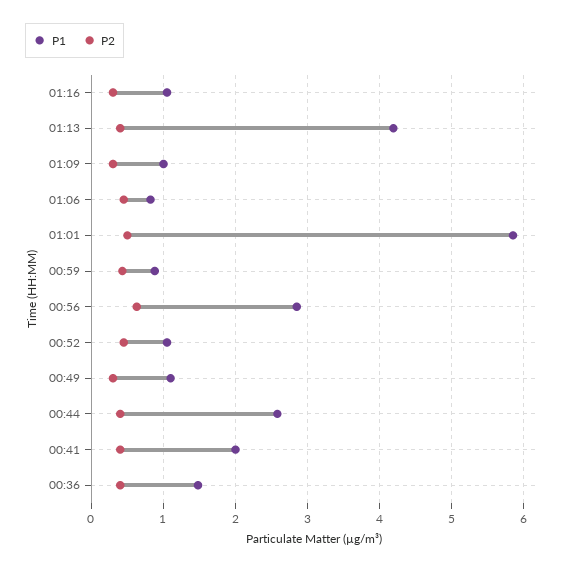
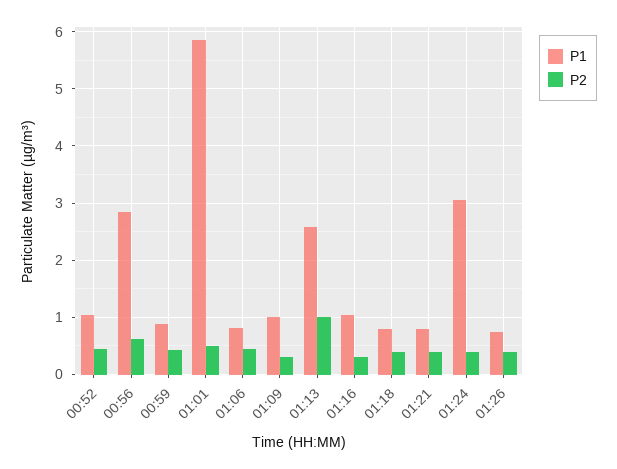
P1, 01:13: 4.2 -> 2.6
P2, 01:13: 0.4 -> 1
P1, 00:49: 1.1 -> none
P2, 00:49: 0.3 -> none
P1, 00:44: 2.6 -> none
P2, 00:44: 0.4 -> none
P1, 00:41: 2 -> none
P2, 00:41: 0.4 -> none
P1, 00:36: 1.5 -> none
P2, 00:36: 0.4 -> none
P1, 01:18: none -> 0.8
P2, 01:18: none -> 0.4
P1, 01:21: none -> 0.8
P2, 01:21: none -> 0.4
P1, 01:24: none -> 3
P2, 01:24: none -> 0.4
P1, 01:26: none -> 0.8
P2, 01:26: none -> 0.4

